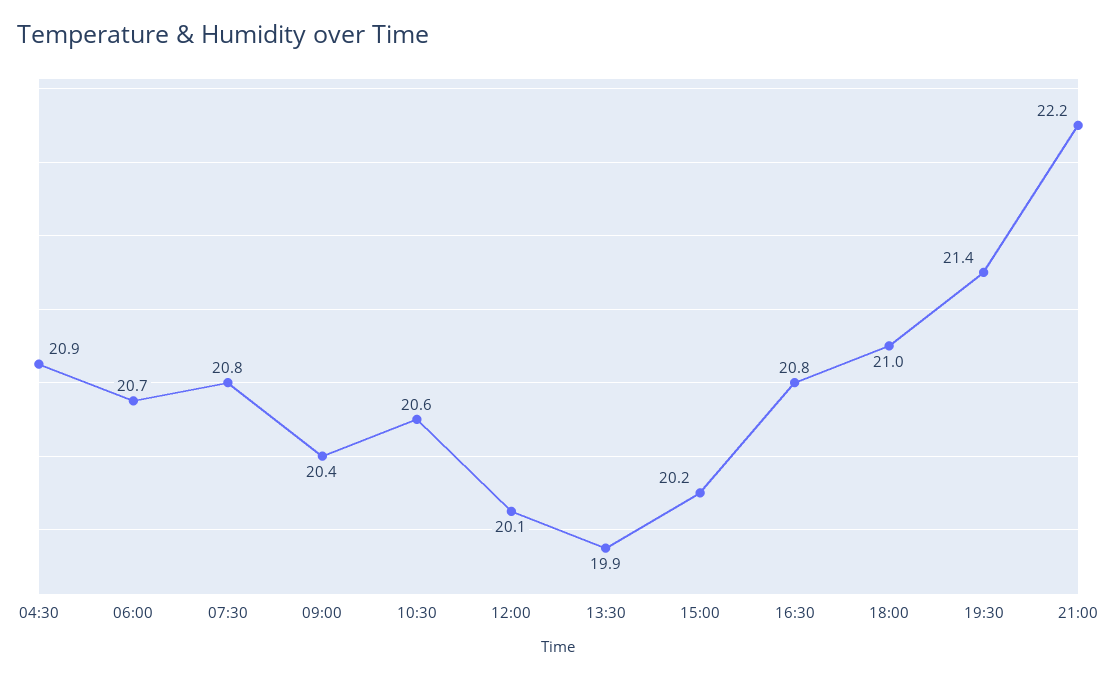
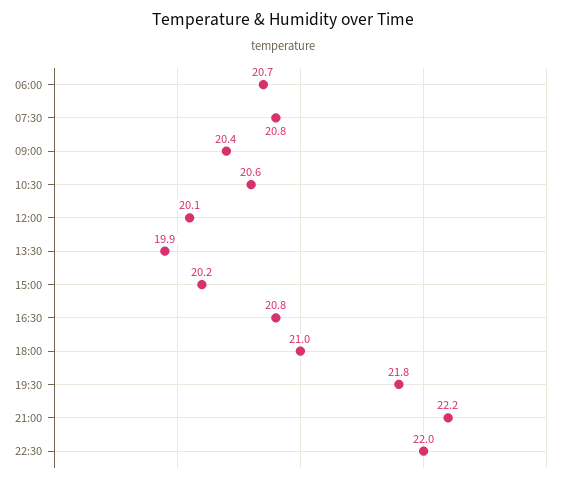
04:30: 20.9 -> none
19:30: 21.4 -> 21.8
22:30: none -> 22

